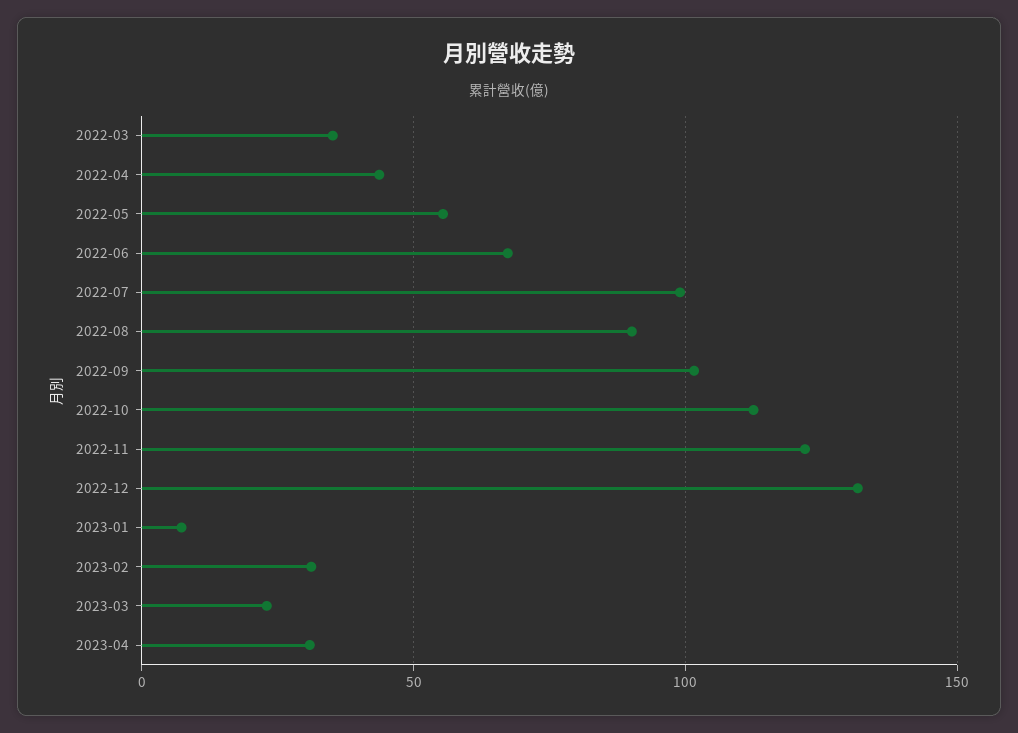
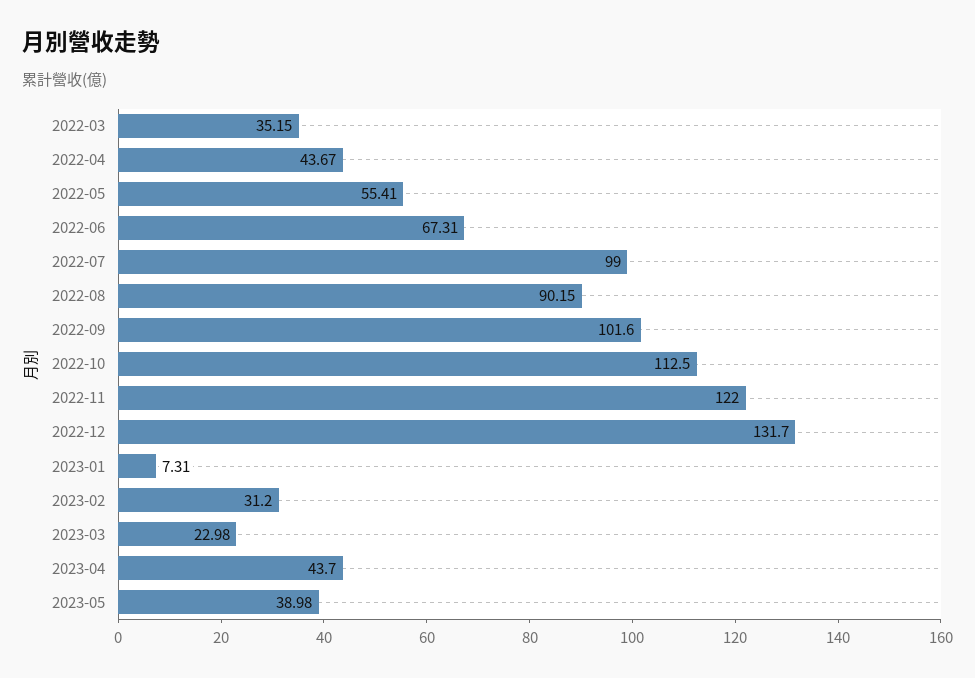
2023-04: 30 -> 43.7
2023-05: none -> 38.98

